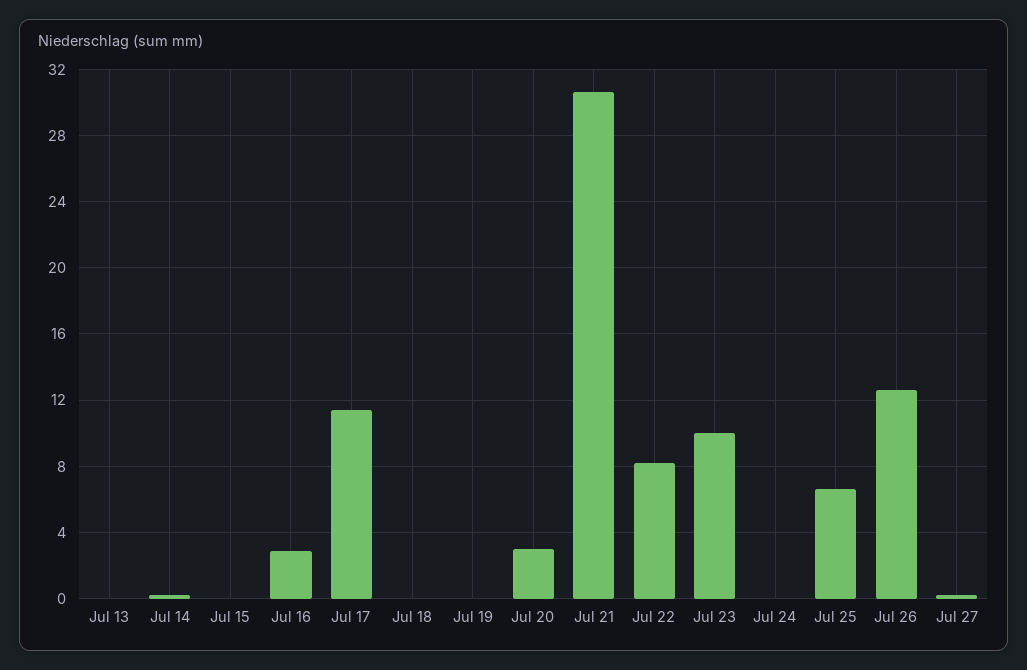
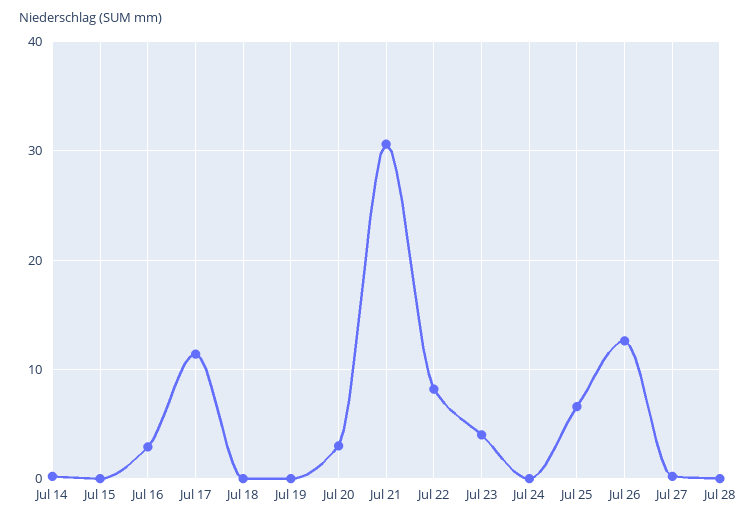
Jul 13: 0 -> none
Jul 23: 10 -> 4
Jul 28: none -> 0

